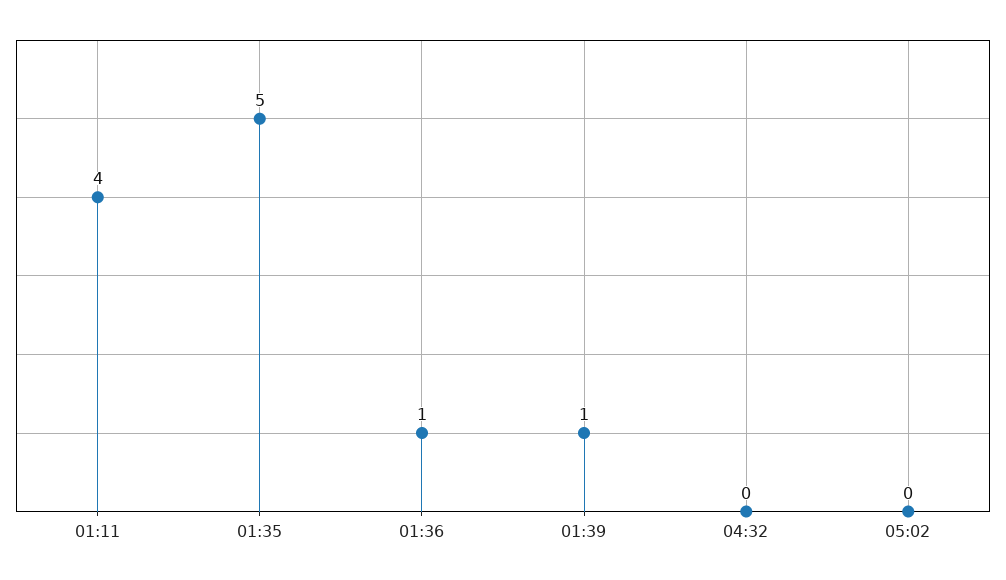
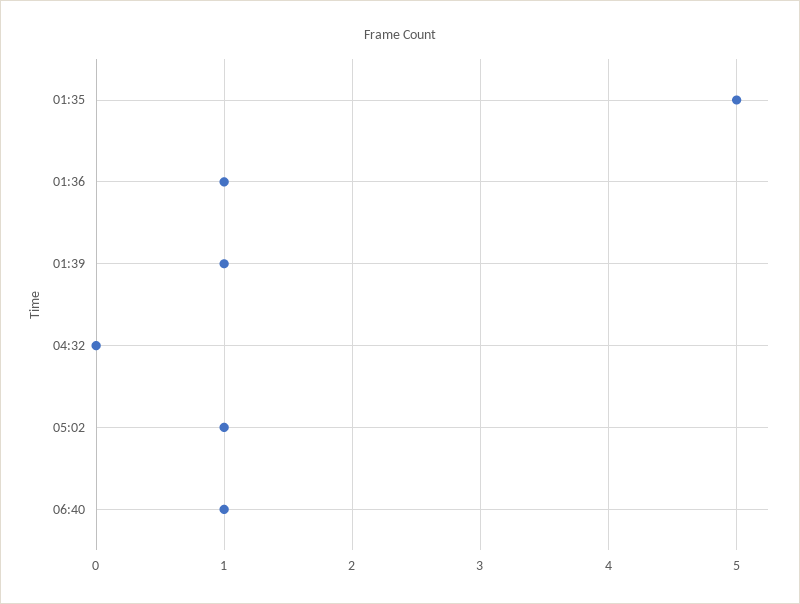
01:11: 4 -> none
05:02: 0 -> 1
06:40: none -> 1

